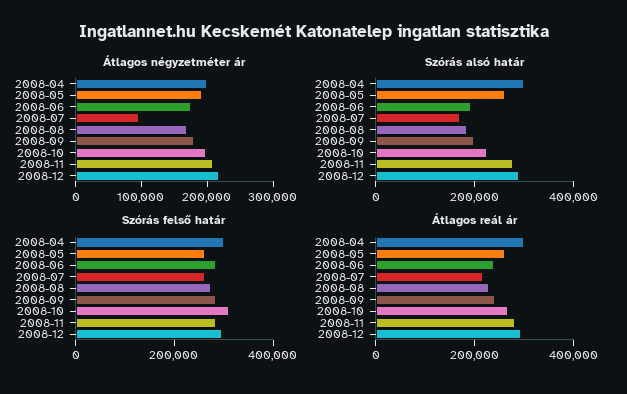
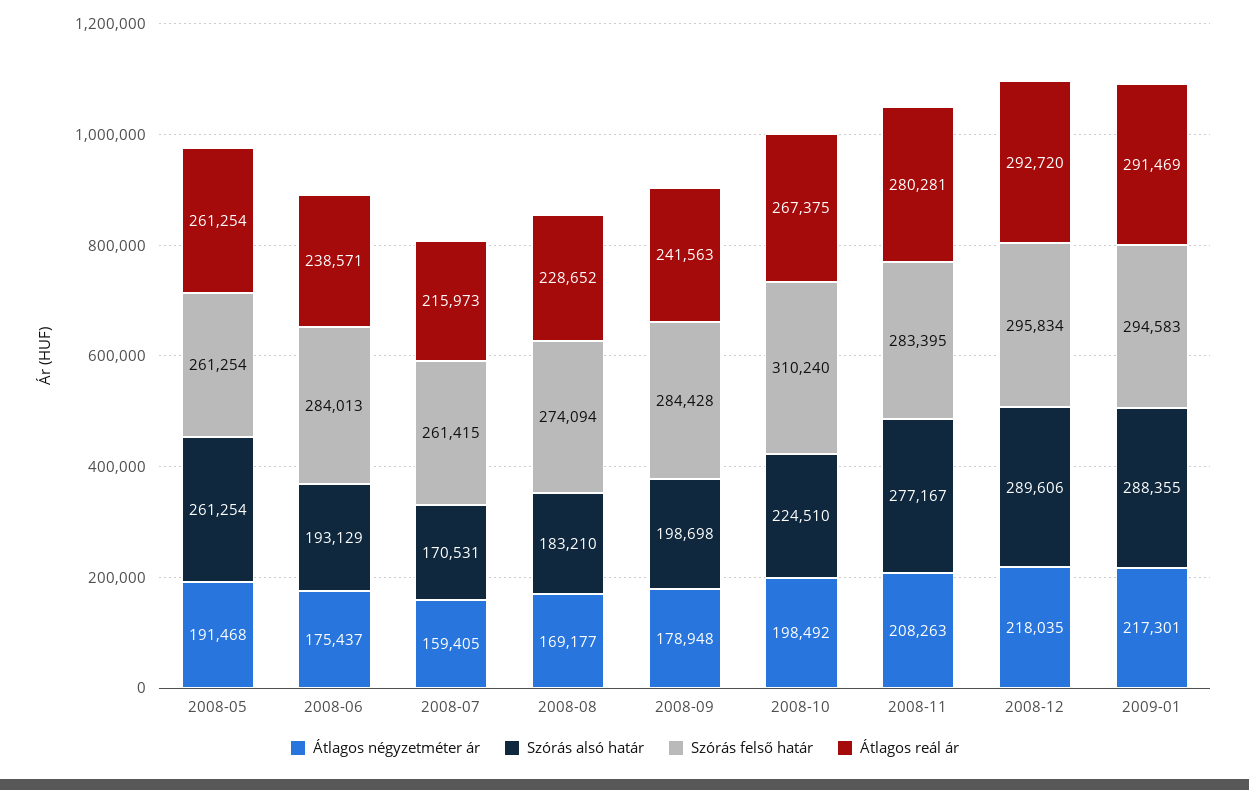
Átlagos négyzetméter ár, 2008-04: 200000 -> none
Átlagos négyzetméter ár, 2008-07: 100000 -> 159405
Szórás alsó határ, 2008-04: 300000 -> none
Szórás felső határ, 2008-04: 300000 -> none
Átlagos reál ár, 2008-04: 300000 -> none
Átlagos négyzetméter ár, 2009-01: none -> 217301
Szórás alsó határ, 2009-01: none -> 288355
Szórás felső határ, 2009-01: none -> 294583
Átlagos reál ár, 2009-01: none -> 291469

